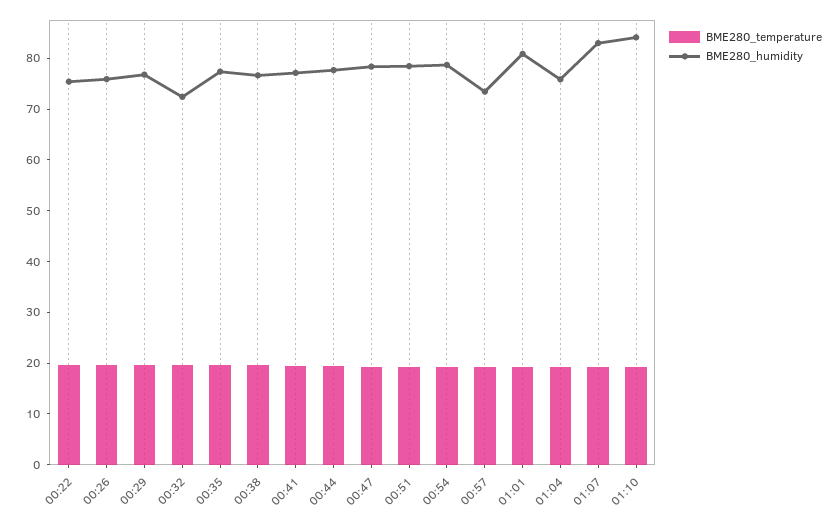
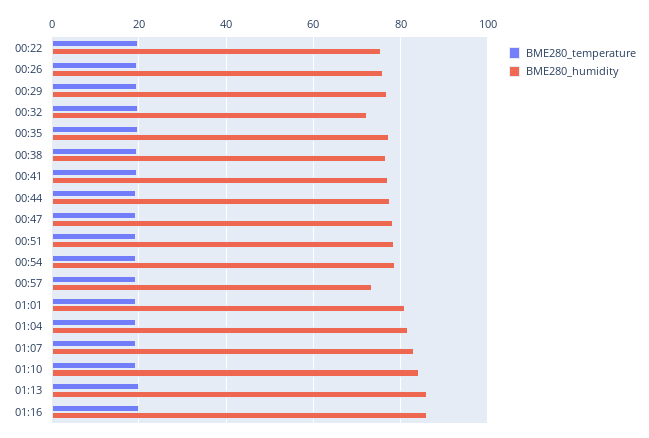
BME280_humidity, 01:04: 76 -> 82
BME280_temperature, 01:13: none -> 20
BME280_humidity, 01:13: none -> 86
BME280_temperature, 01:16: none -> 20
BME280_humidity, 01:16: none -> 86

